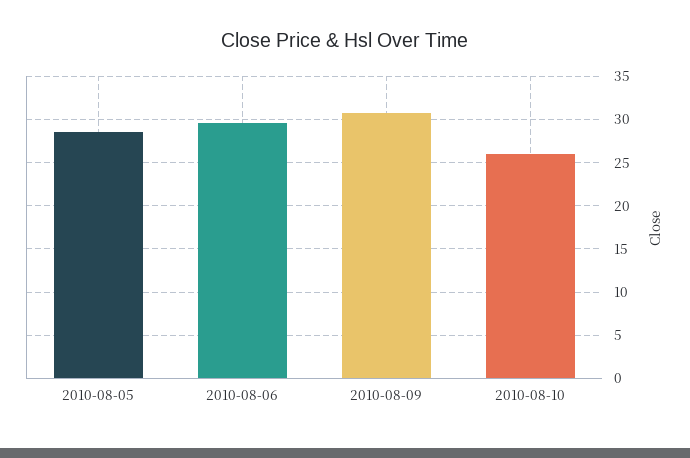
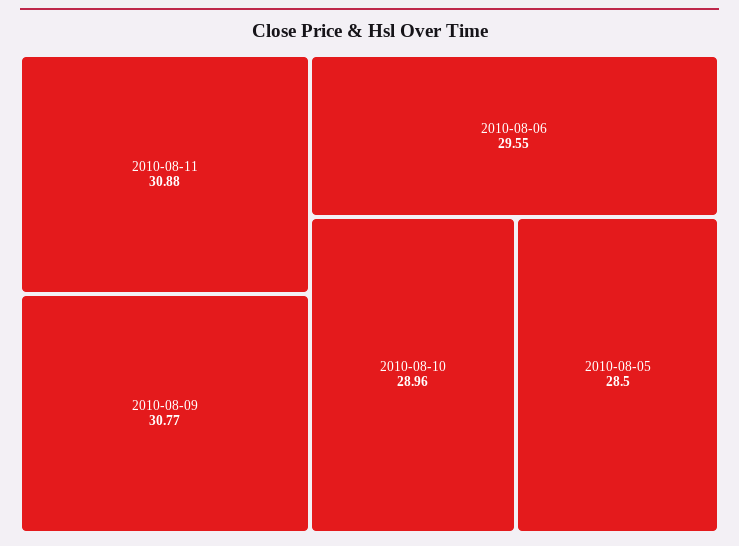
2010-08-10: 26 -> 28.96
2010-08-11: none -> 30.88

